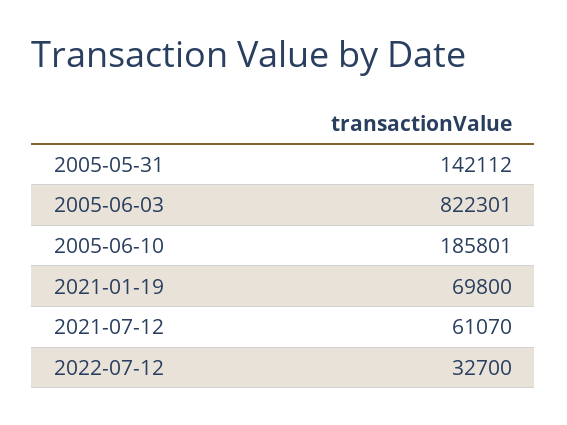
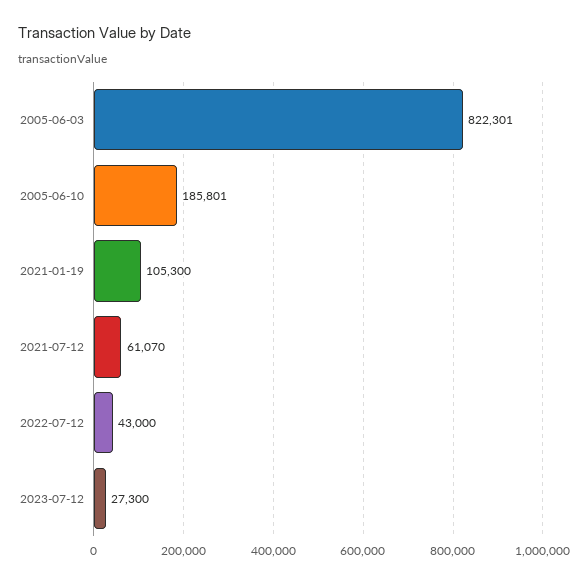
2005-05-31: 142112 -> none
2021-01-19: 69800 -> 105300
2022-07-12: 32700 -> 43000
2023-07-12: none -> 27300

